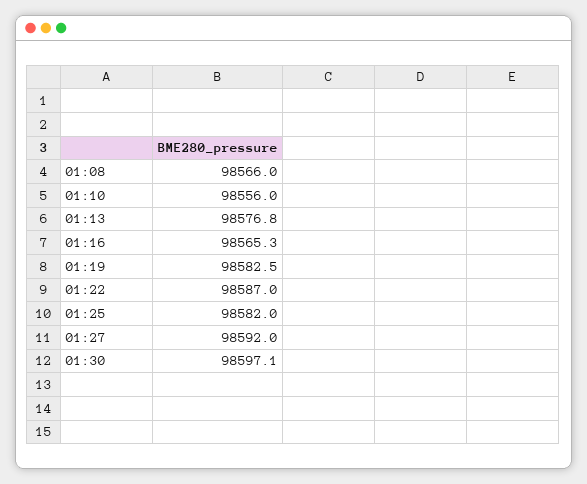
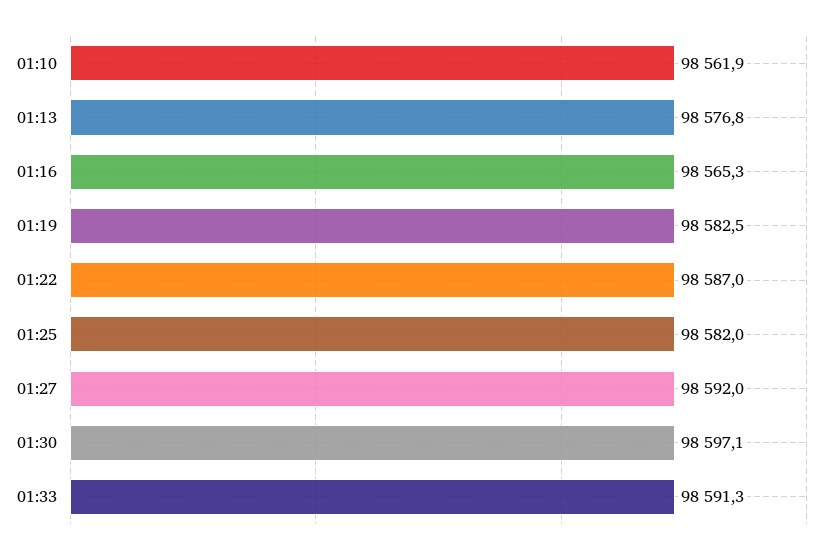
01:08: 98566 -> none
01:10: 98556 -> 98561.9
01:33: none -> 98591.3

